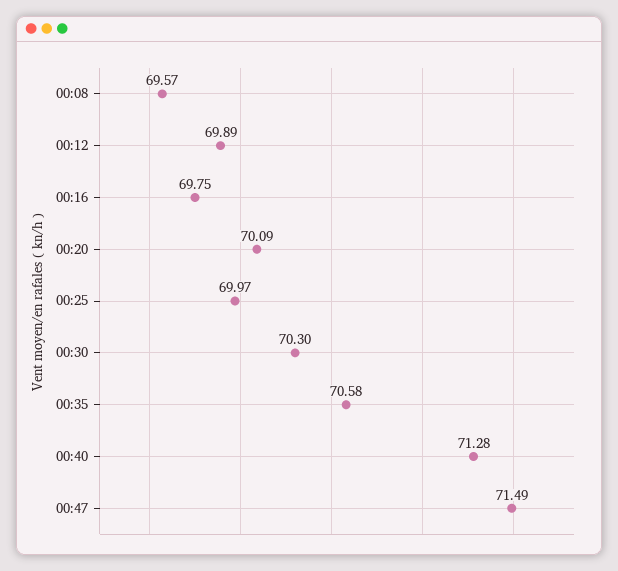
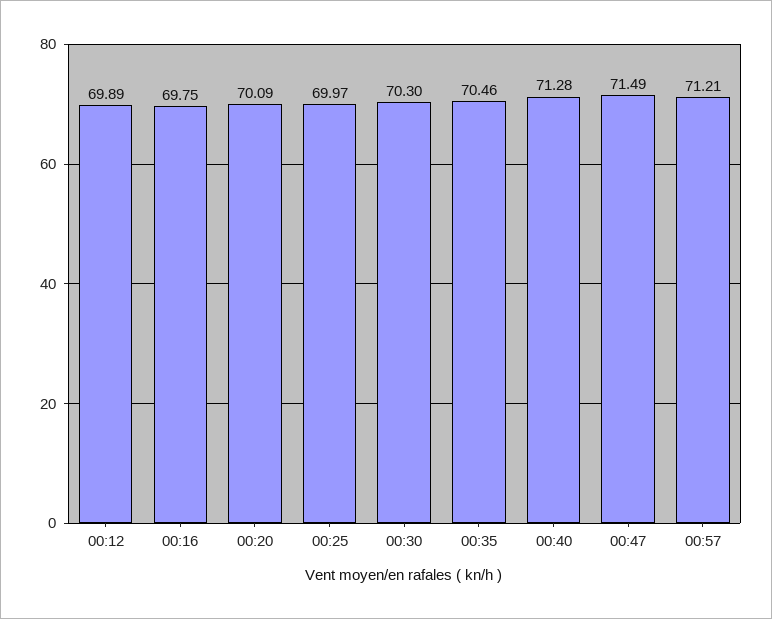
00:08: 69.57 -> none
00:35: 70.58 -> 70.46
00:57: none -> 71.21

